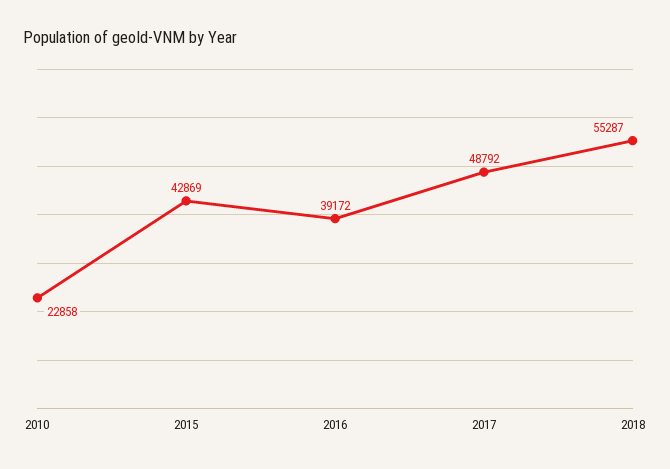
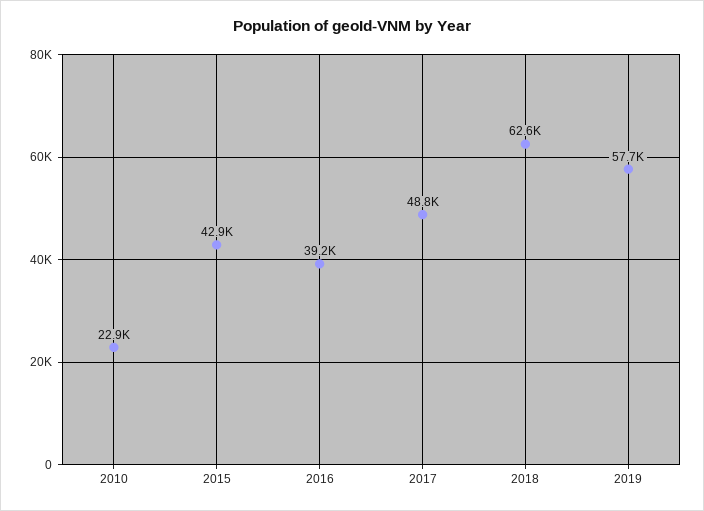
2018: 55287 -> 62600
2019: none -> 57700

